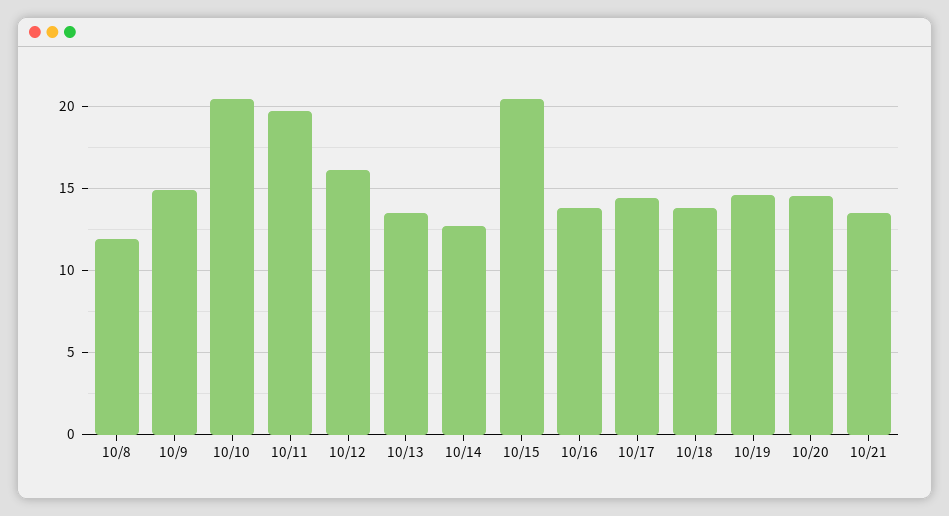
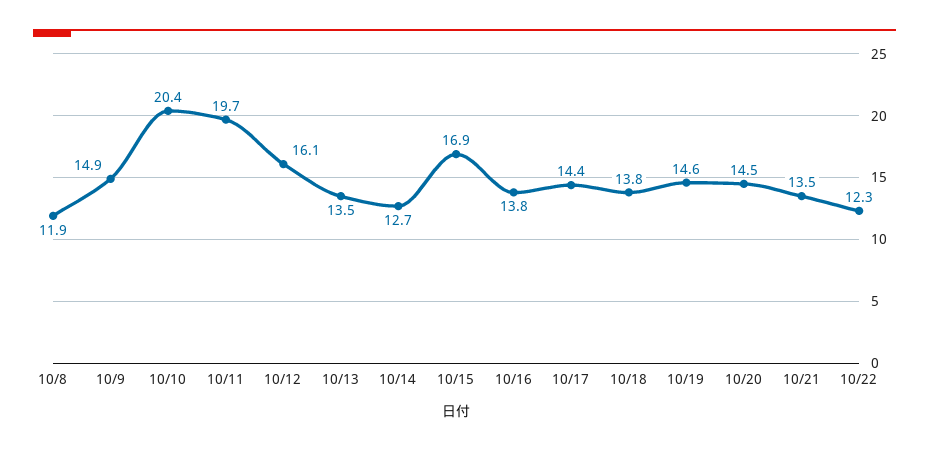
10/15: 20.5 -> 16.9
10/22: none -> 12.3

